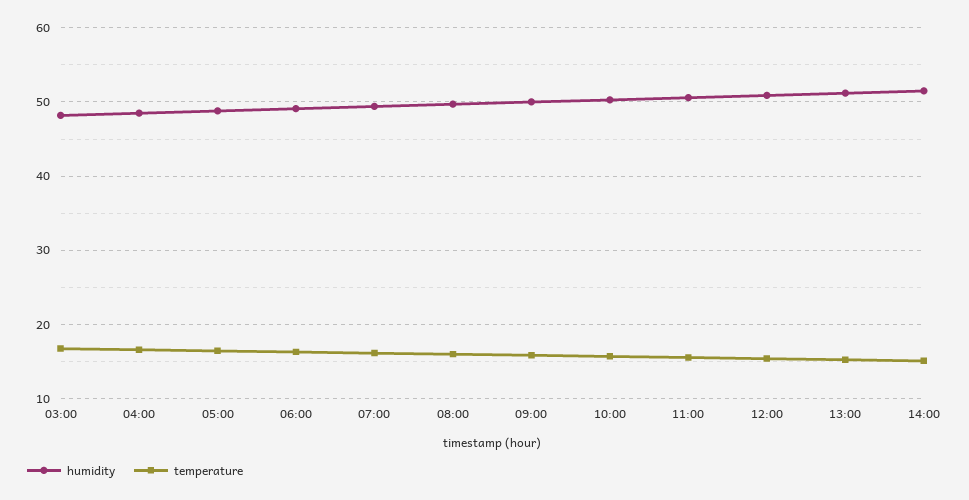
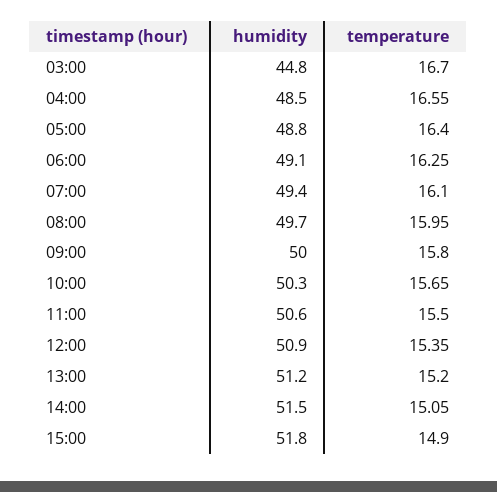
humidity, 03:00: 48 -> 44.8
humidity, 15:00: none -> 51.8
temperature, 15:00: none -> 14.9

